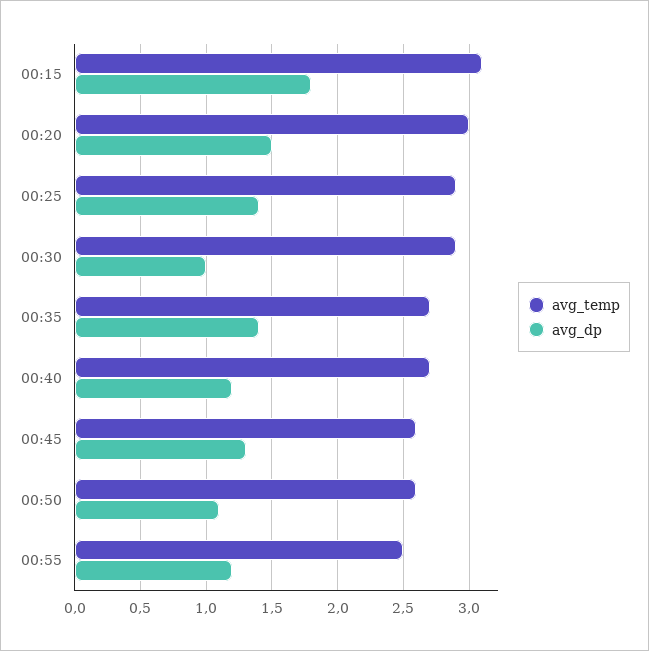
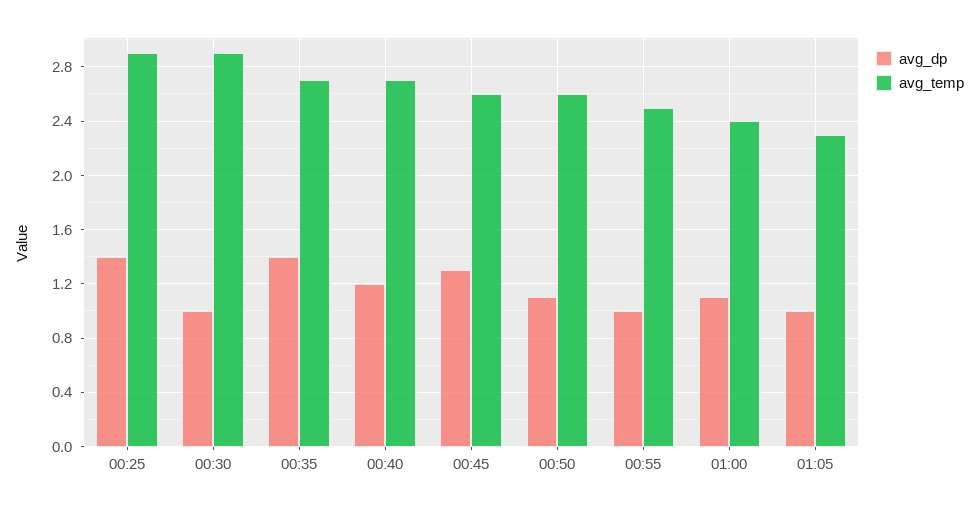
avg_temp, 00:15: 3.1 -> none
avg_dp, 00:15: 1.8 -> none
avg_temp, 00:20: 3 -> none
avg_dp, 00:20: 1.5 -> none
avg_dp, 00:55: 1.2 -> 1
avg_dp, 01:00: none -> 1.1
avg_temp, 01:00: none -> 2.4
avg_dp, 01:05: none -> 1
avg_temp, 01:05: none -> 2.3

